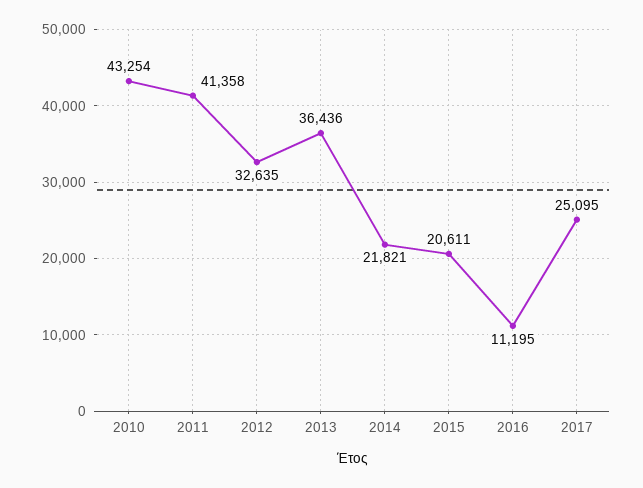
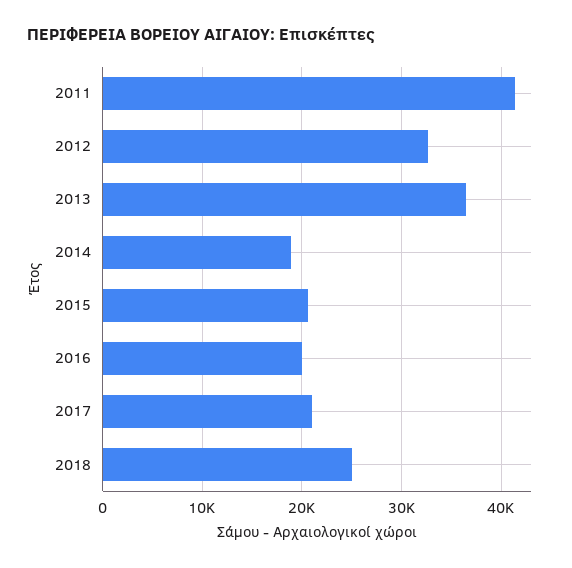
2010: 43254 -> none
2014: 21821 -> 19000
2016: 11195 -> 20000
2017: 25095 -> 21000
2018: none -> 25000

